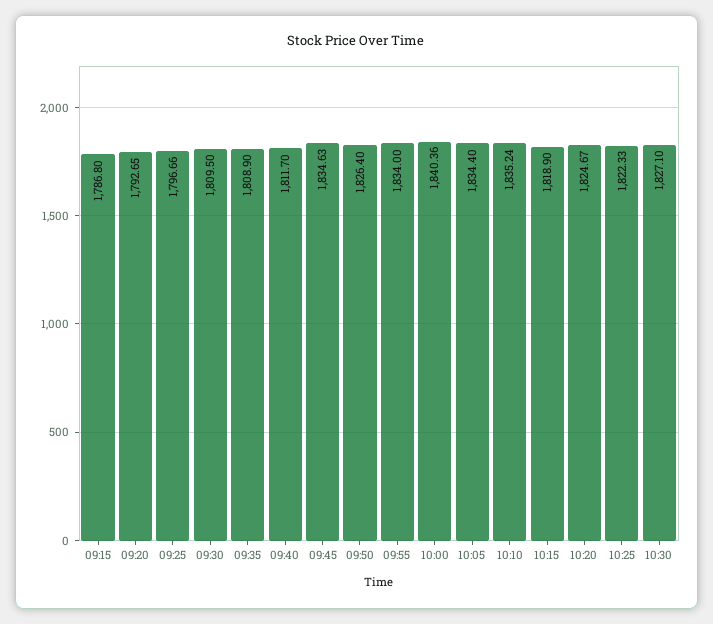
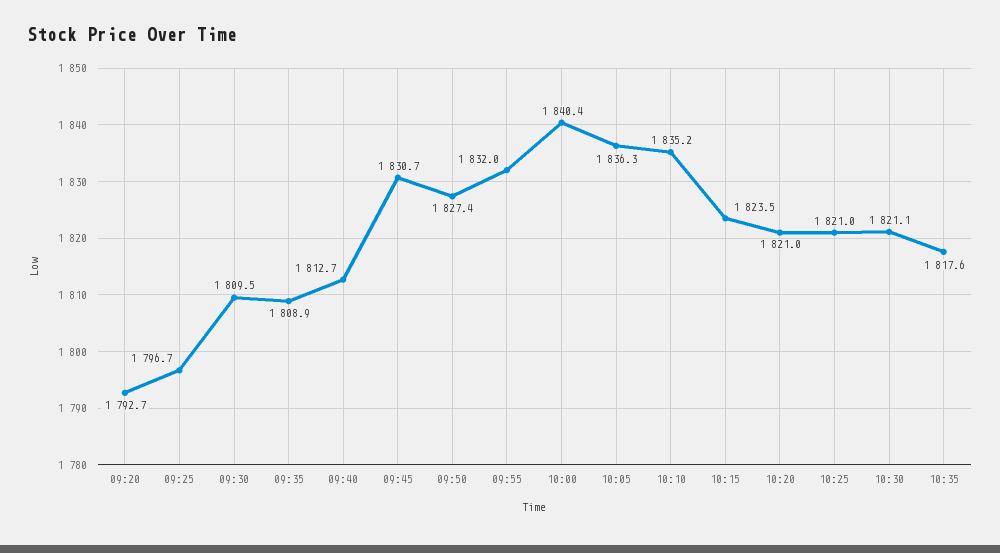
09:15: 1786.8 -> none
09:40: 1811.7 -> 1812.7
09:45: 1834.63 -> 1830.7
09:50: 1826.4 -> 1827.4
09:55: 1834 -> 1832
10:05: 1834.4 -> 1836.3
10:15: 1818.9 -> 1823.5
10:20: 1824.67 -> 1821
10:25: 1822.33 -> 1821
10:30: 1827.1 -> 1821.1
10:35: none -> 1817.6

